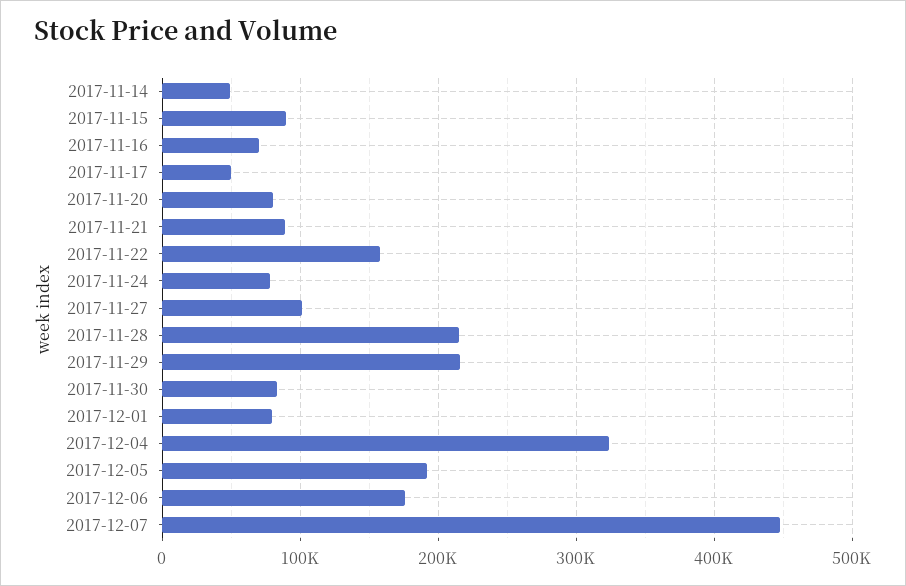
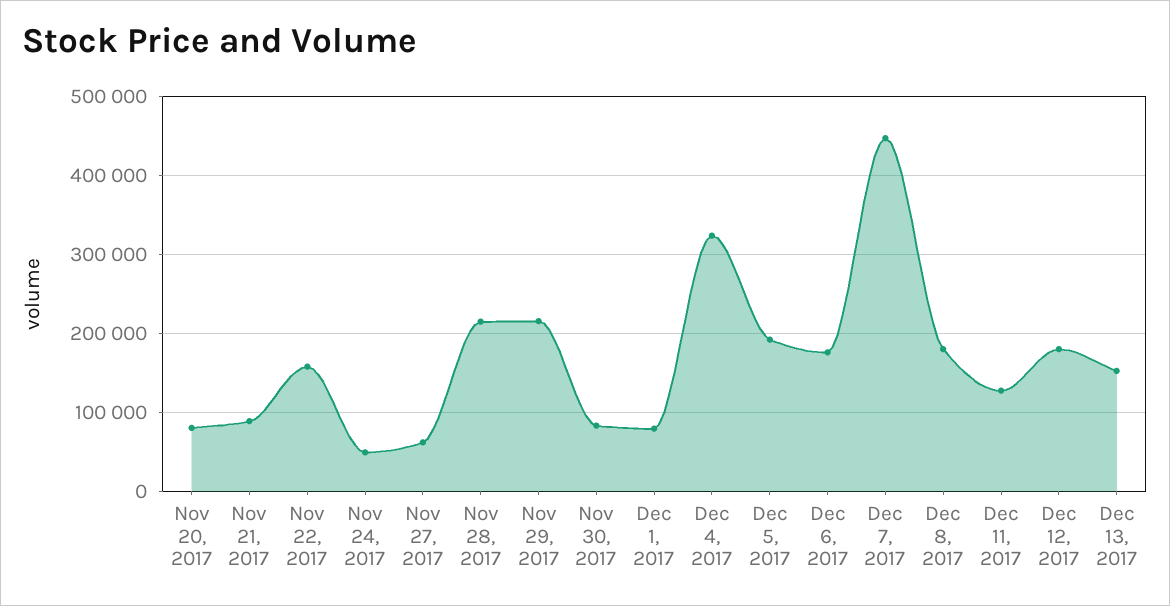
2017-11-14: 50000 -> none
2017-11-15: 90000 -> none
2017-11-16: 70000 -> none
2017-11-17: 50000 -> none
2017-11-24: 80000 -> 50000
2017-11-27: 100000 -> 60000
Dec 8, 2017: none -> 180000
Dec 11, 2017: none -> 130000
Dec 12, 2017: none -> 180000
Dec 13, 2017: none -> 150000

